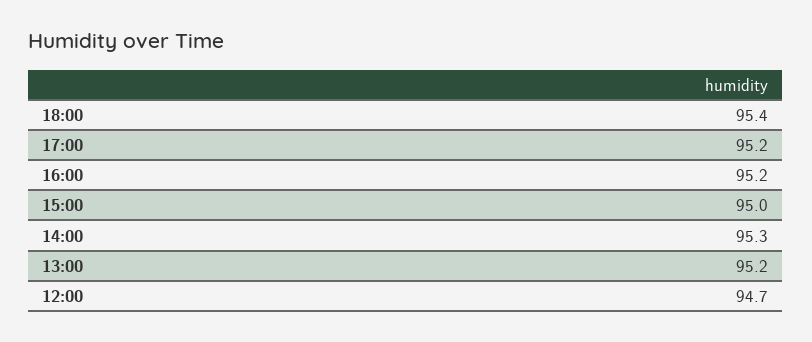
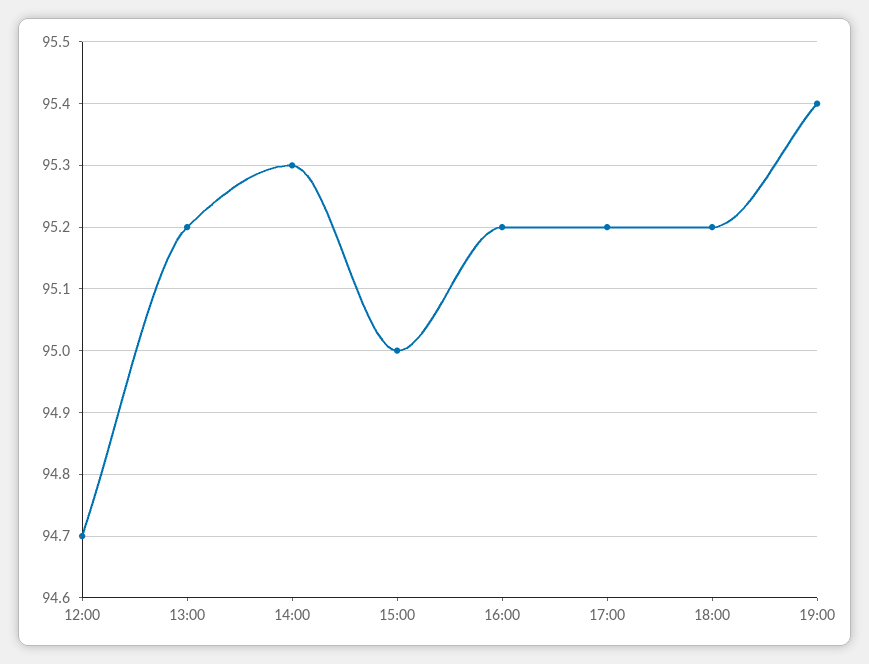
18:00: 95.4 -> 95.2
19:00: none -> 95.4

